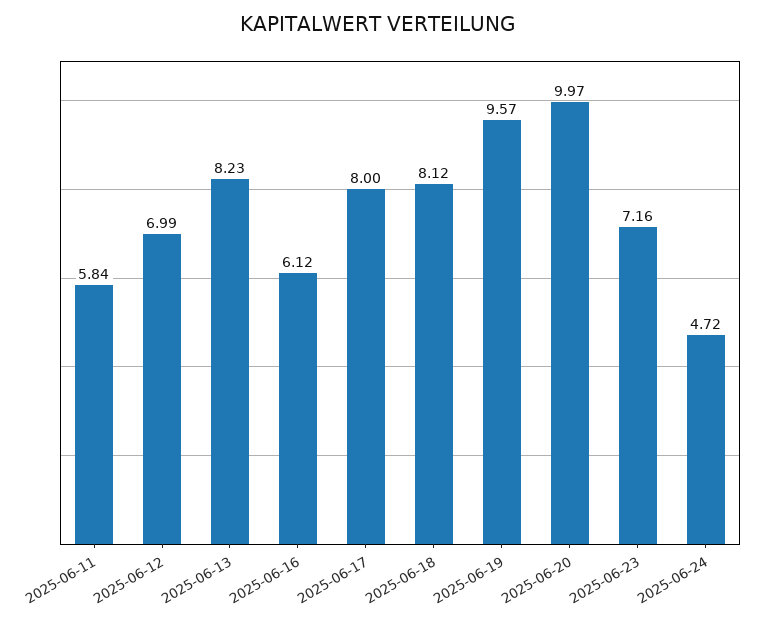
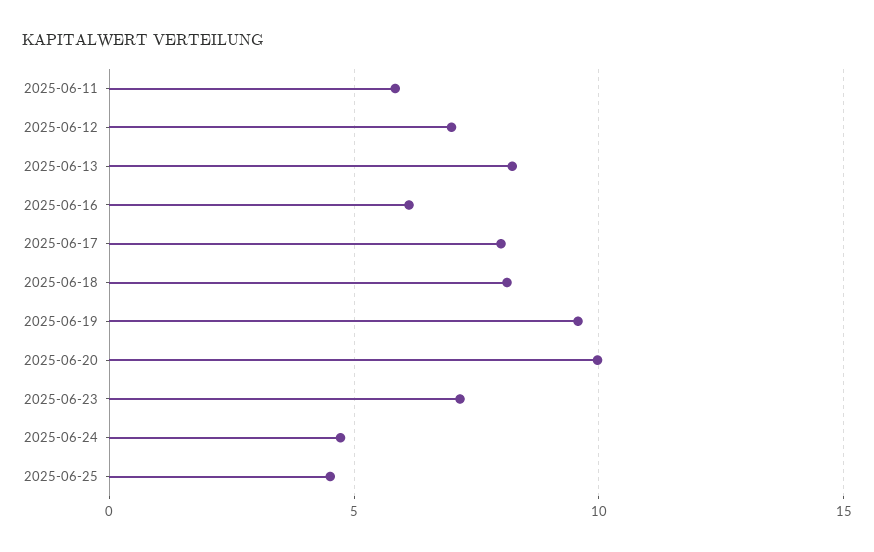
2025-06-25: none -> 4.5

